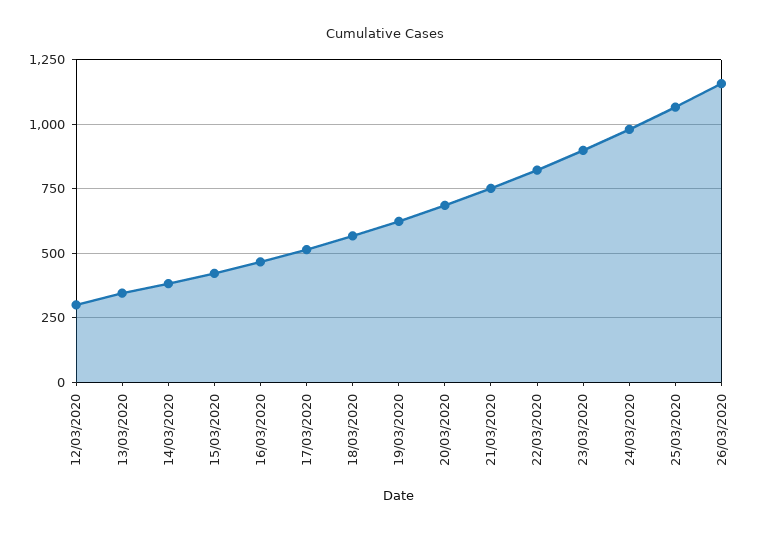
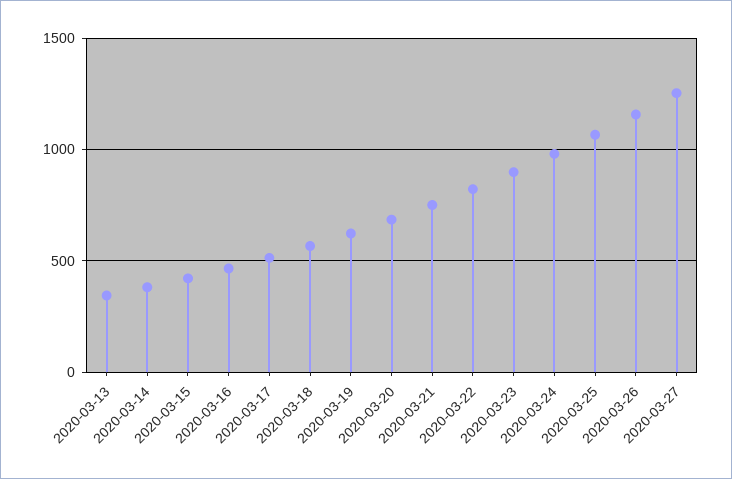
12/03/2020: 300 -> none
2020-03-27: none -> 1250

